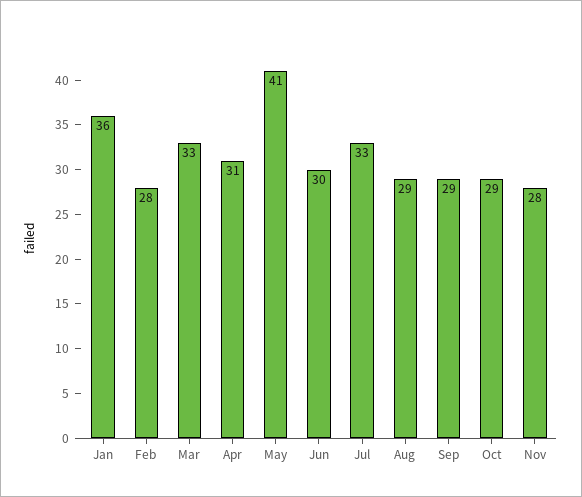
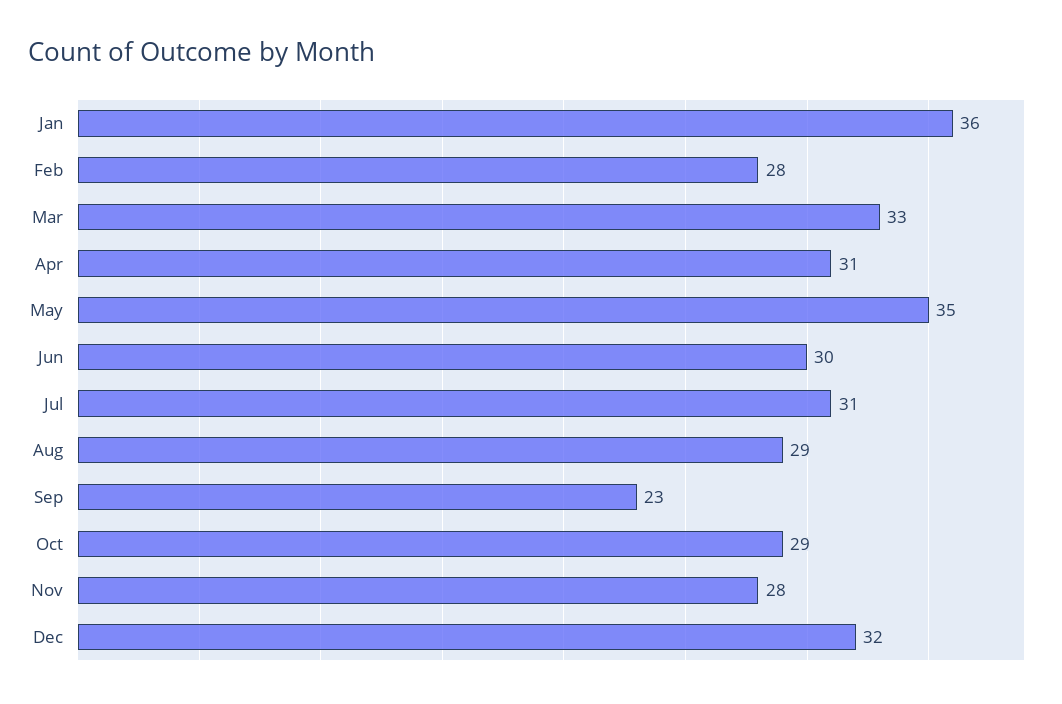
May: 41 -> 35
Jul: 33 -> 31
Sep: 29 -> 23
Dec: none -> 32

